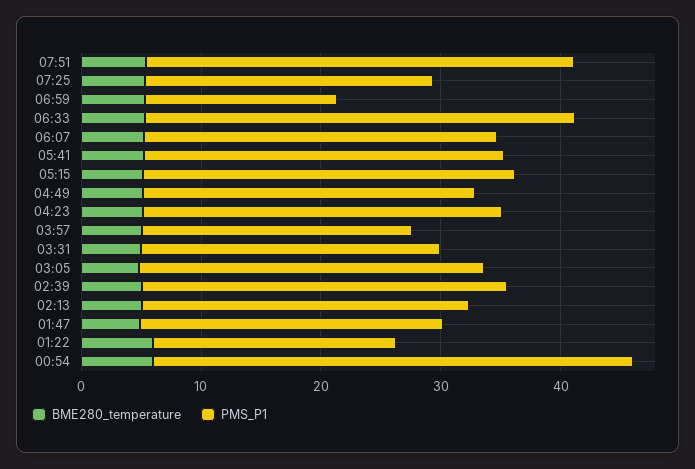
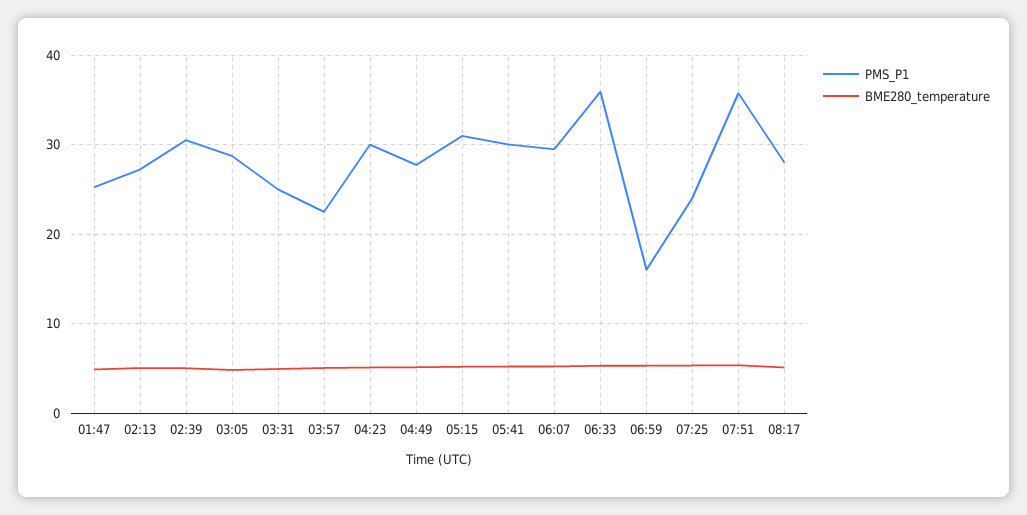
BME280_temperature, 01:22: 6 -> none
PMS_P1, 01:22: 20 -> none
BME280_temperature, 00:54: 6 -> none
PMS_P1, 00:54: 40 -> none
PMS_P1, 08:17: none -> 28
BME280_temperature, 08:17: none -> 5

